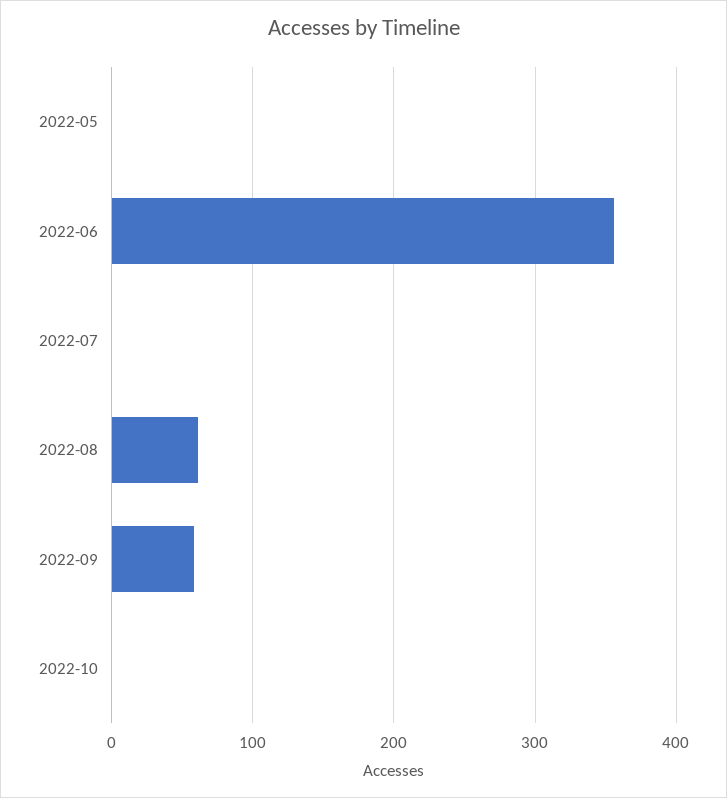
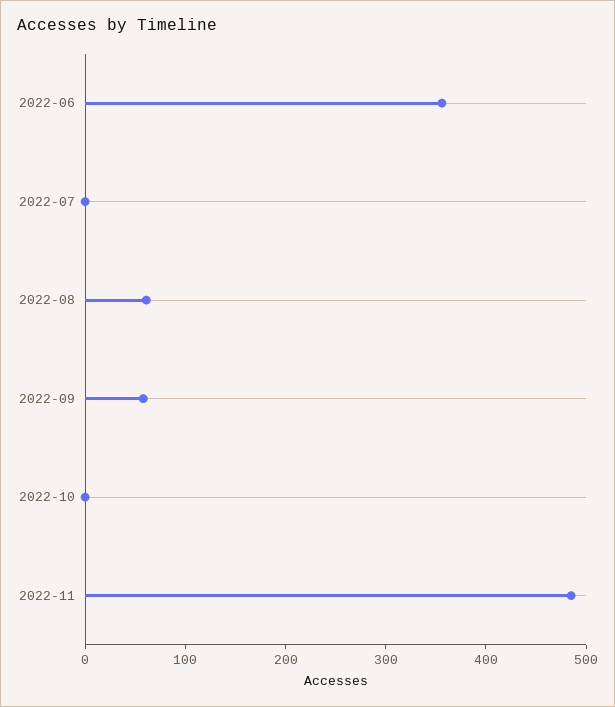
2022-05: 0 -> none
2022-11: none -> 480

